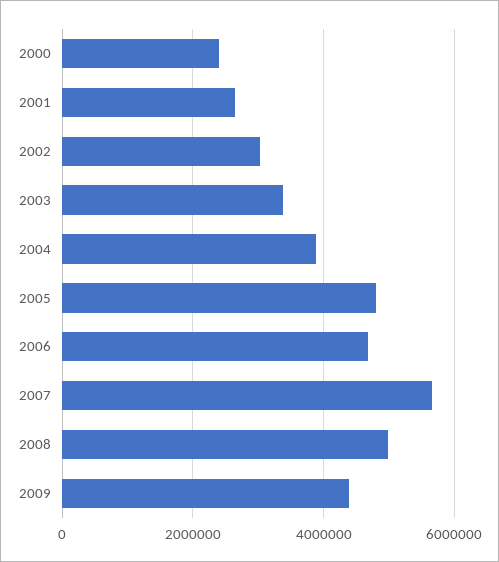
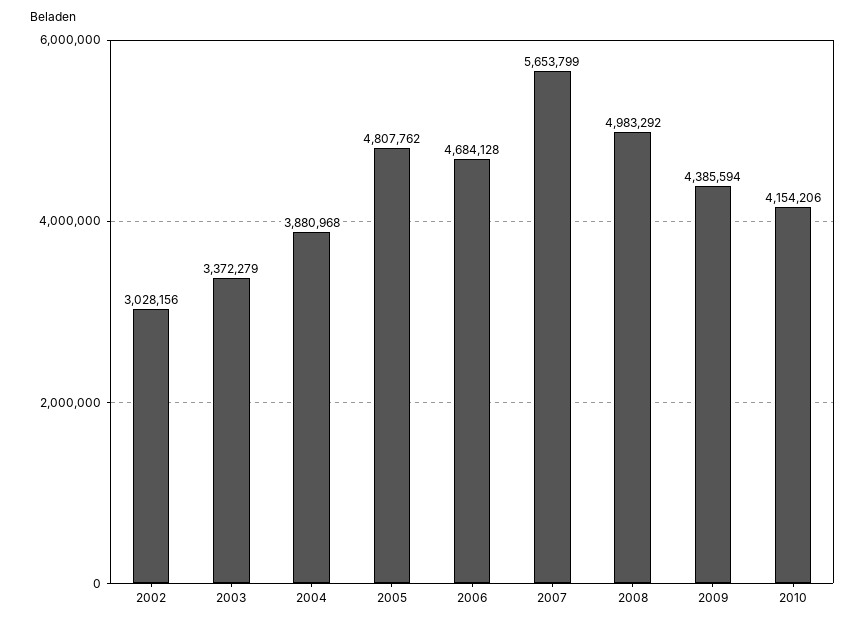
2000: 2400000 -> none
2001: 2600000 -> none
2010: none -> 4154206

